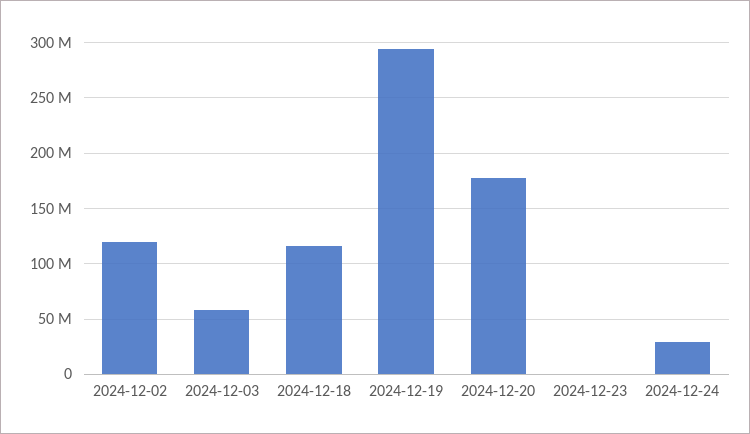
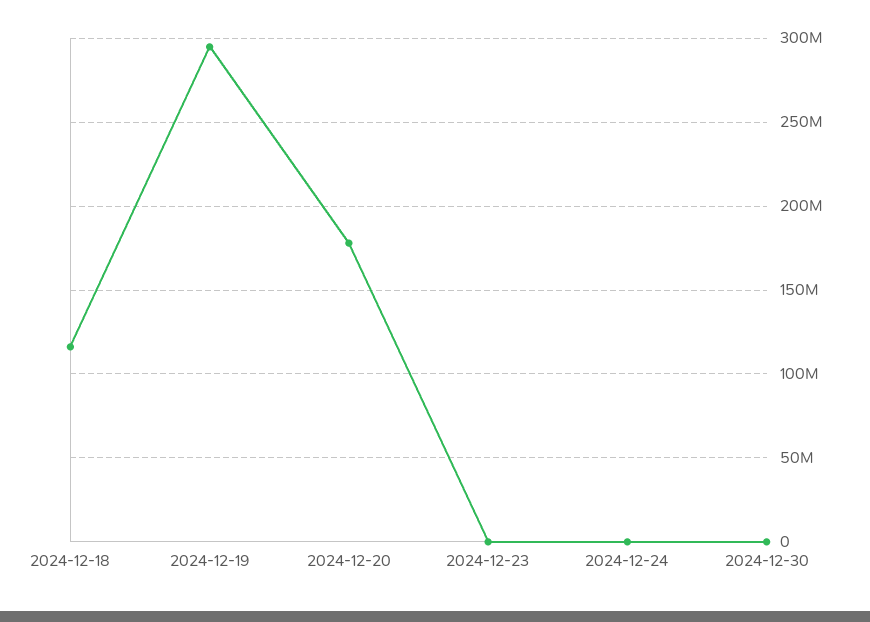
2024-12-02: 120000000 -> none
2024-12-03: 60000000 -> none
2024-12-24: 30000000 -> 0
2024-12-30: none -> 0

